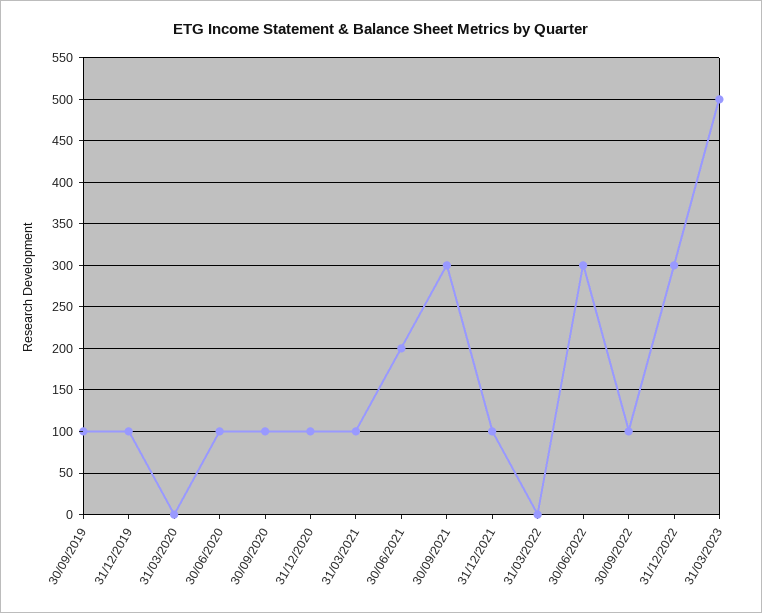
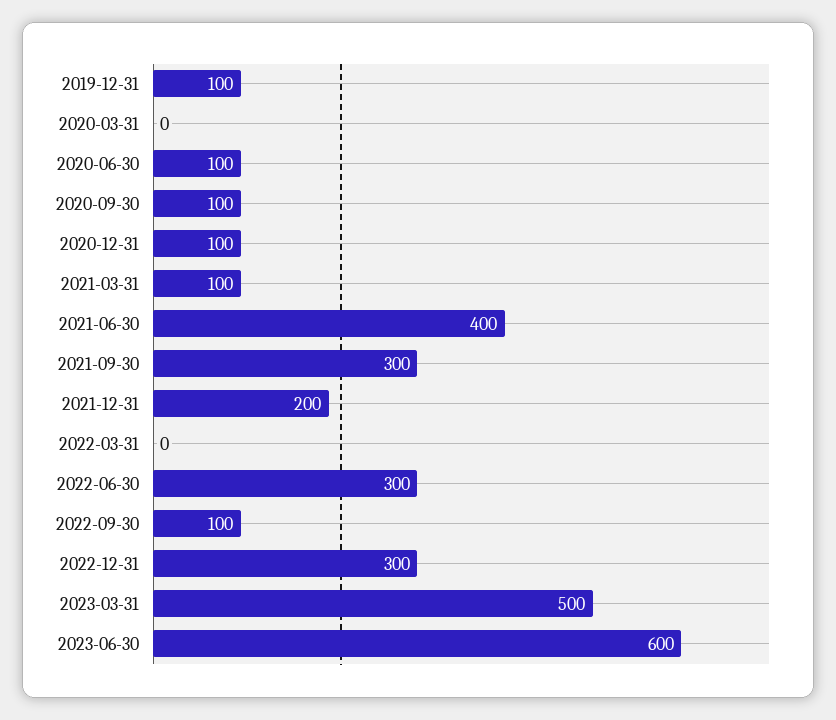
30/09/2019: 100 -> none
30/06/2021: 200 -> 400
31/12/2021: 100 -> 200
2023-06-30: none -> 600

